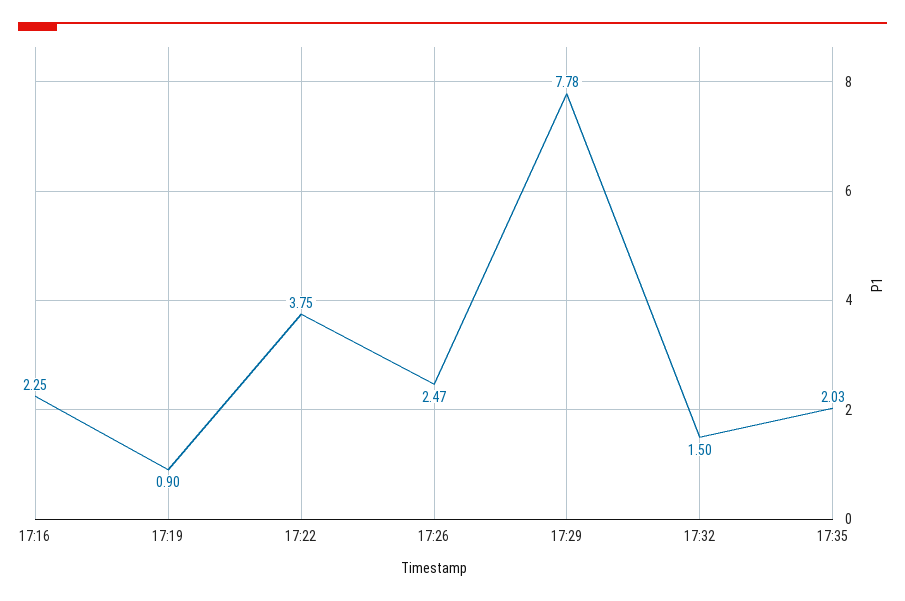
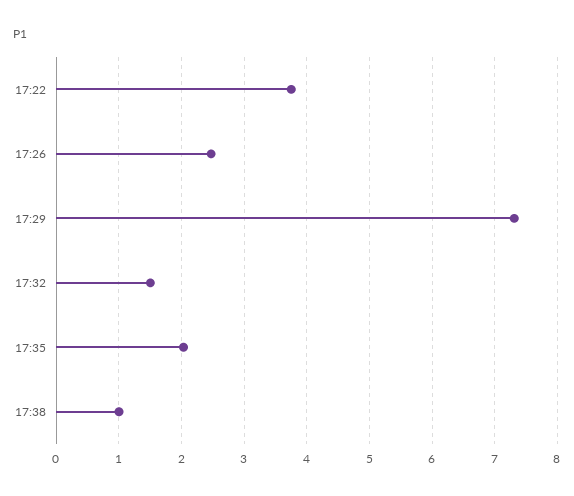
17:16: 2.25 -> none
17:19: 0.9 -> none
17:29: 7.78 -> 7.3
17:38: none -> 1

